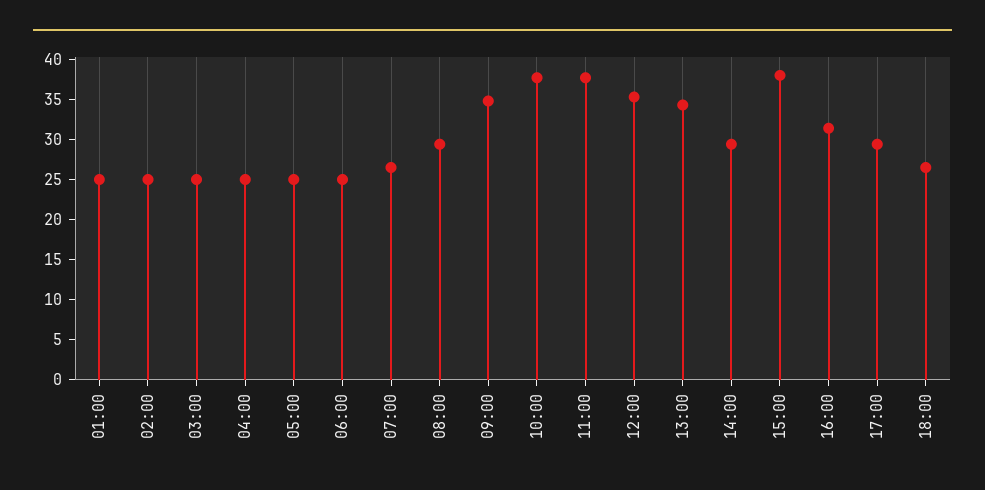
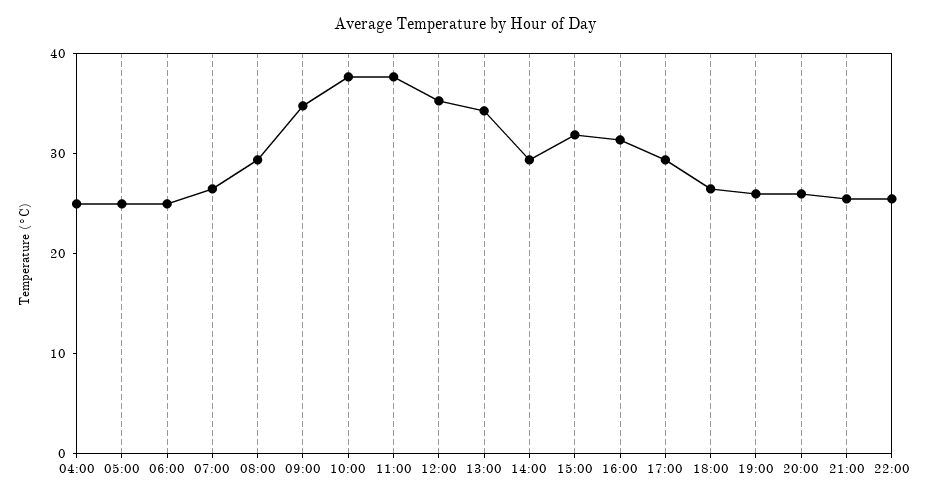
01:00: 25 -> none
02:00: 25 -> none
03:00: 25 -> none
15:00: 38 -> 32
19:00: none -> 26
20:00: none -> 26
21:00: none -> 26
22:00: none -> 26

